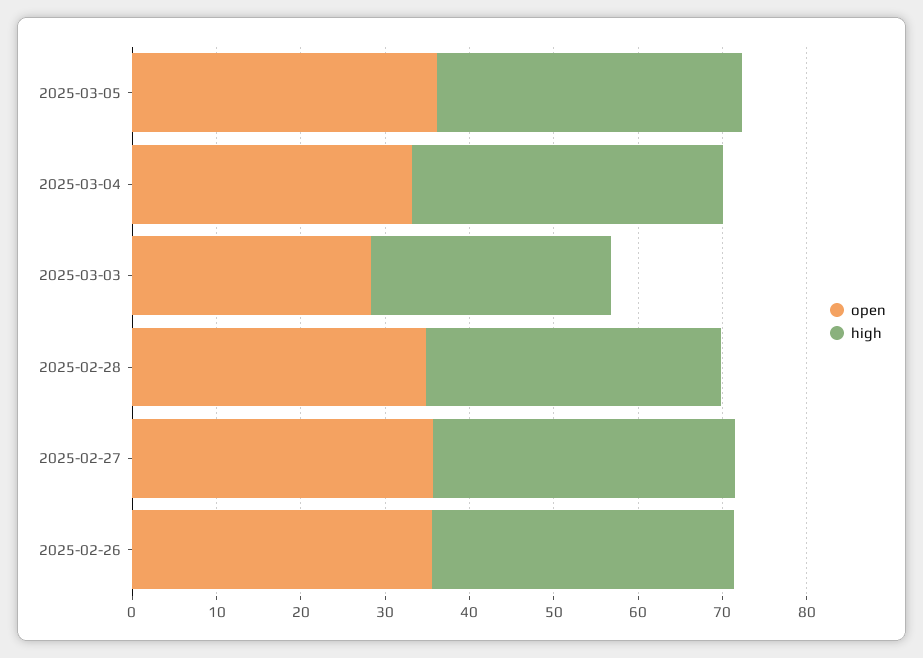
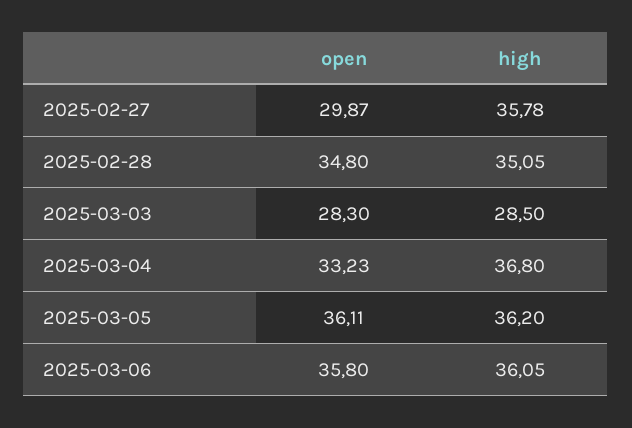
open, 2025-02-27: 36 -> 29.87
open, 2025-02-26: 36 -> none
high, 2025-02-26: 36 -> none
open, 2025-03-06: none -> 35.8
high, 2025-03-06: none -> 36.05

